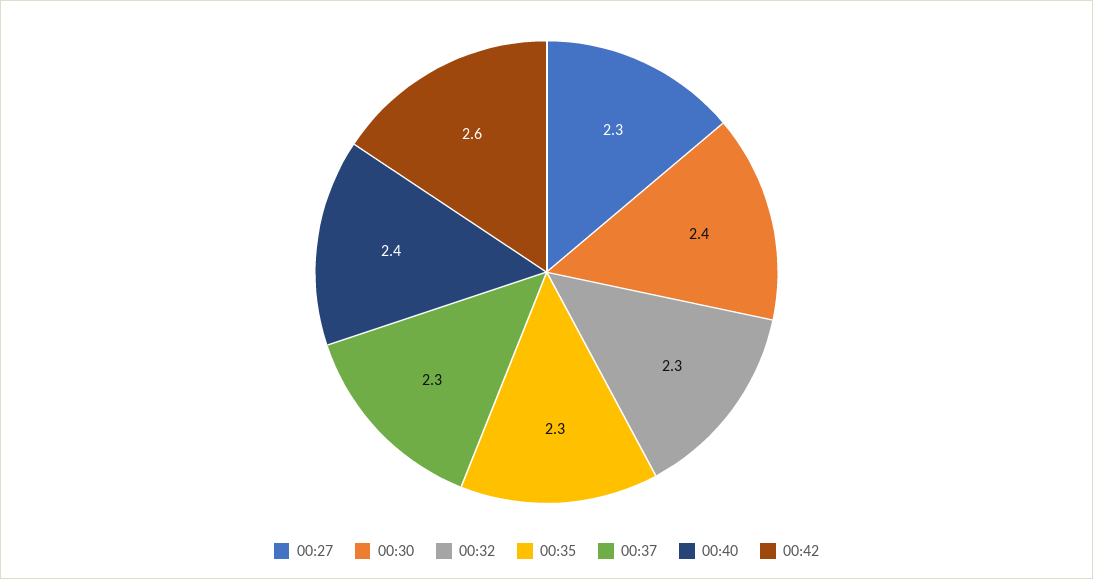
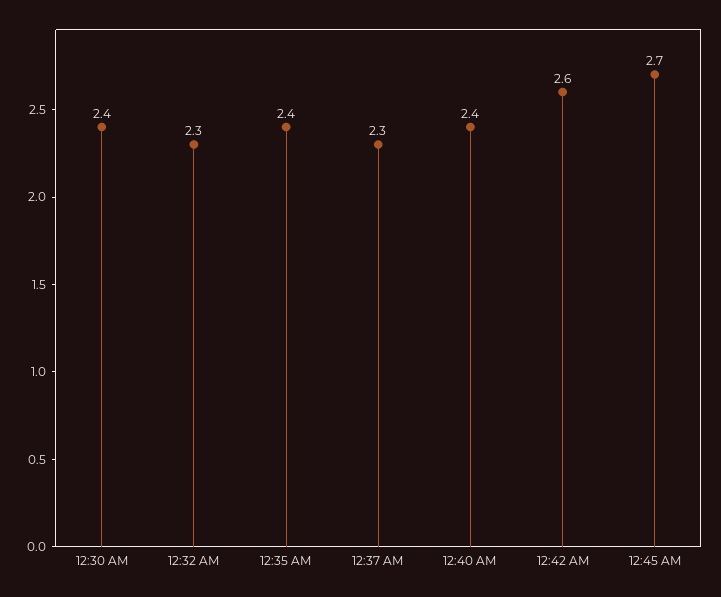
00:27: 2.3 -> none
00:35: 2.3 -> 2.4
12:45 AM: none -> 2.7

